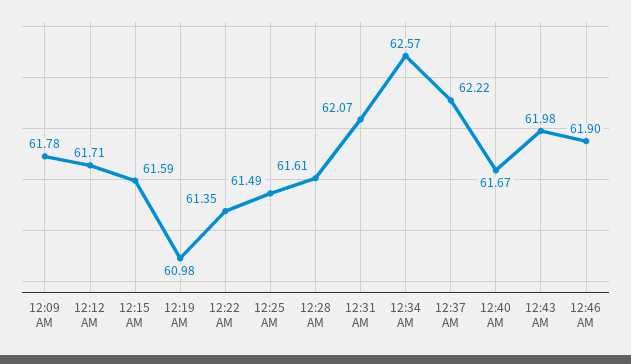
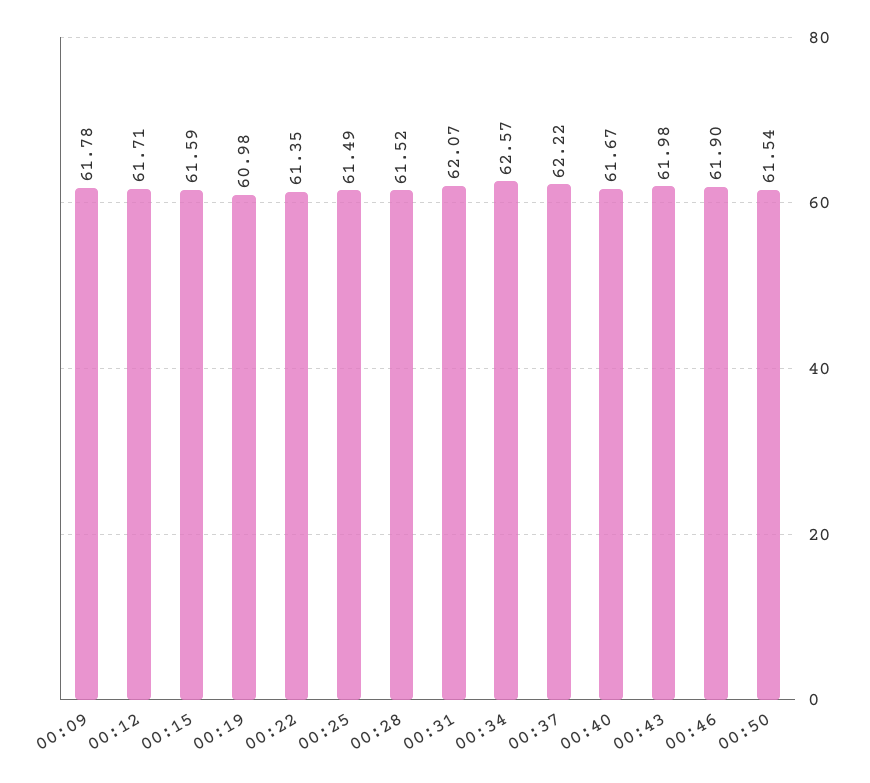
12:28 AM: 61.61 -> 61.52
00:50: none -> 61.54

